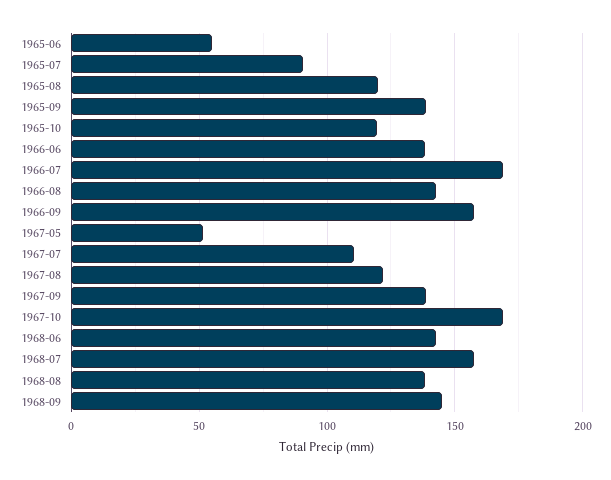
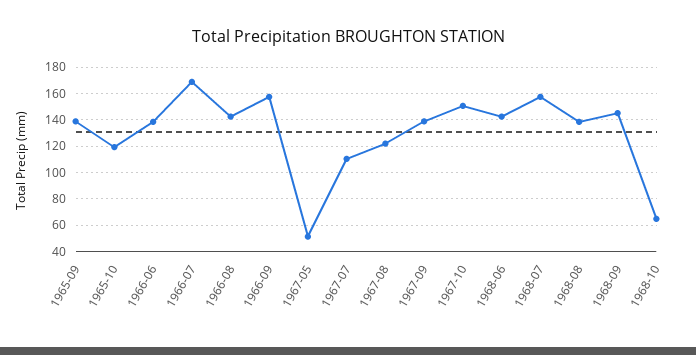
1965-06: 55 -> none
1965-07: 90 -> none
1965-08: 120 -> none
1967-10: 170 -> 150
1968-10: none -> 65

